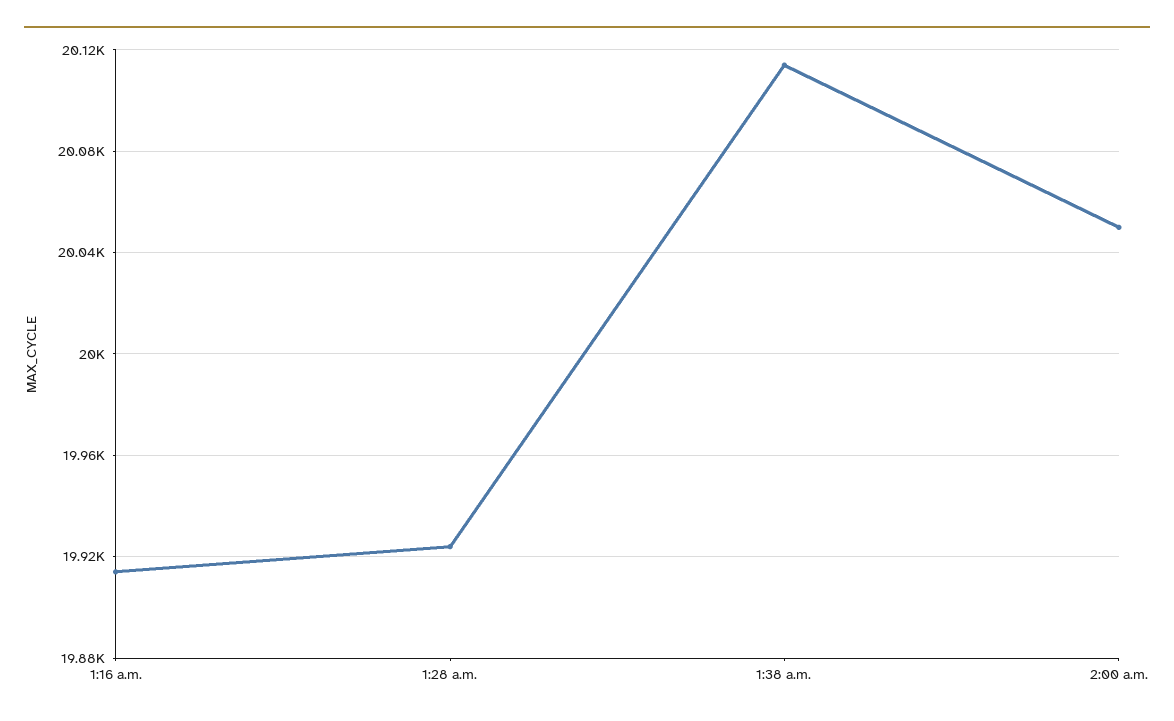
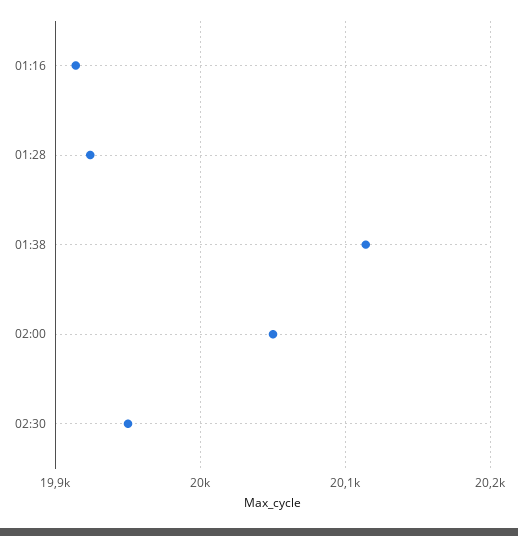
02:30: none -> 19950

